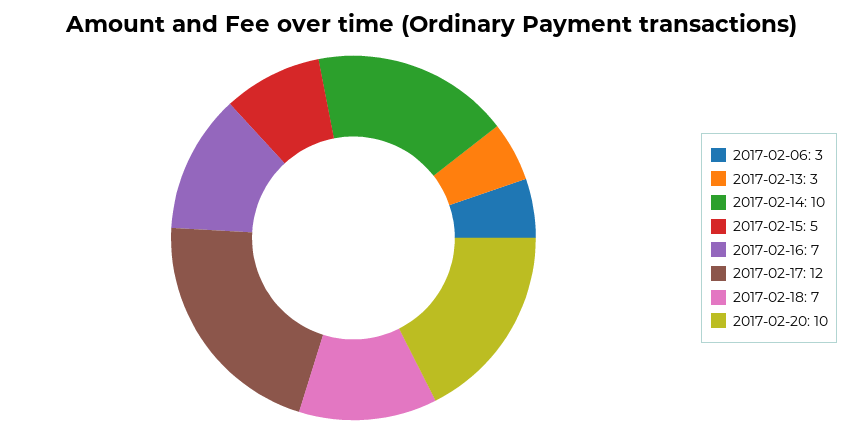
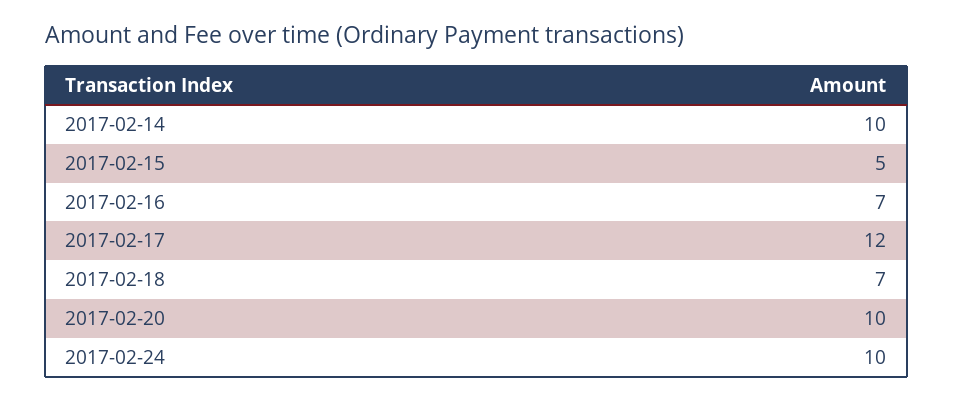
2017-02-06: 3 -> none
2017-02-13: 3 -> none
2017-02-24: none -> 10

